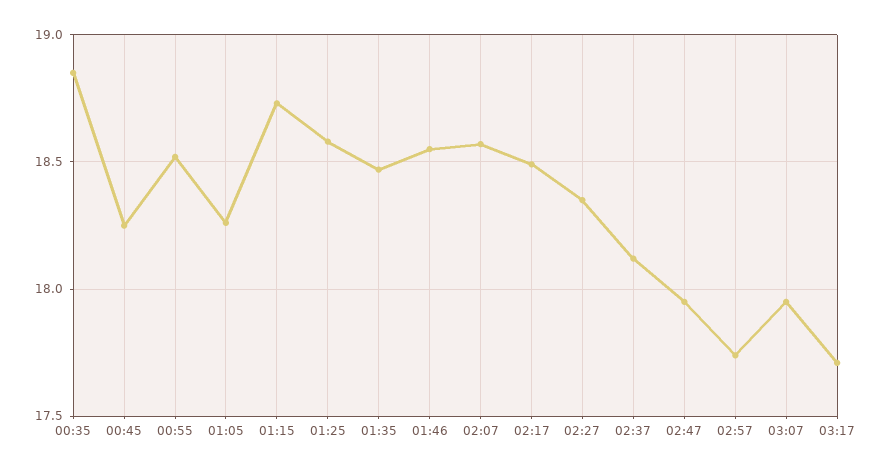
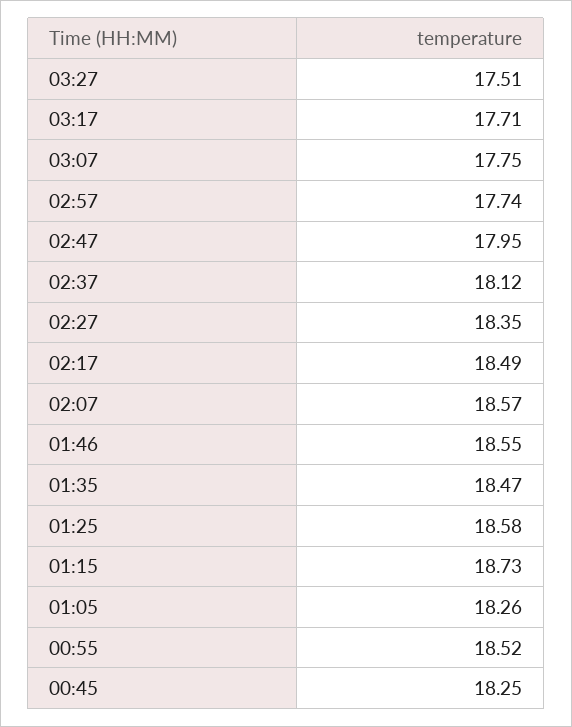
00:35: 18.85 -> none
03:07: 17.95 -> 17.75
03:27: none -> 17.51

